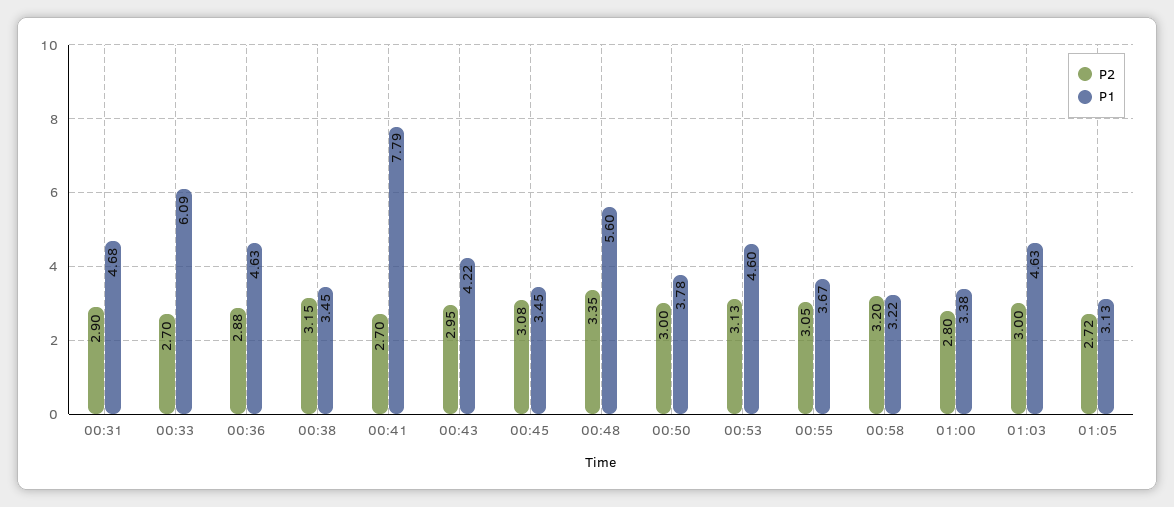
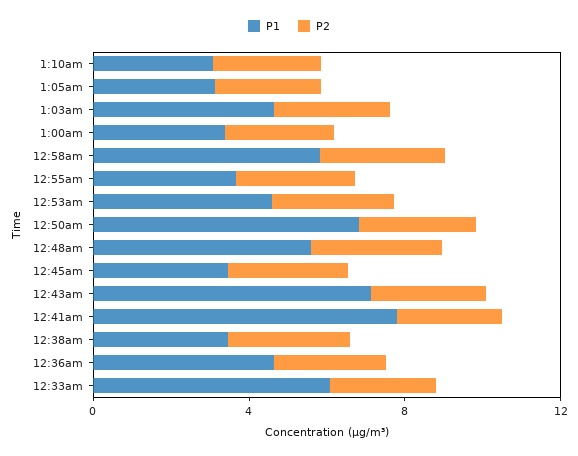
P2, 00:31: 2.9 -> none
P1, 00:31: 4.68 -> none
P1, 00:43: 4.22 -> 7
P1, 00:50: 3.78 -> 7
P1, 00:58: 3.22 -> 6
P1, 1:10am: none -> 3
P2, 1:10am: none -> 3

